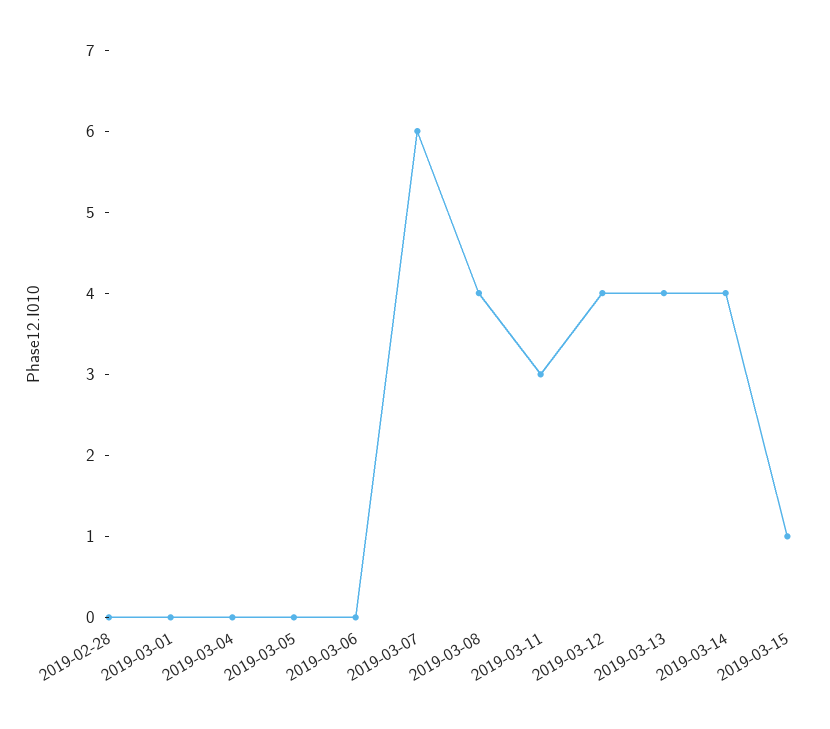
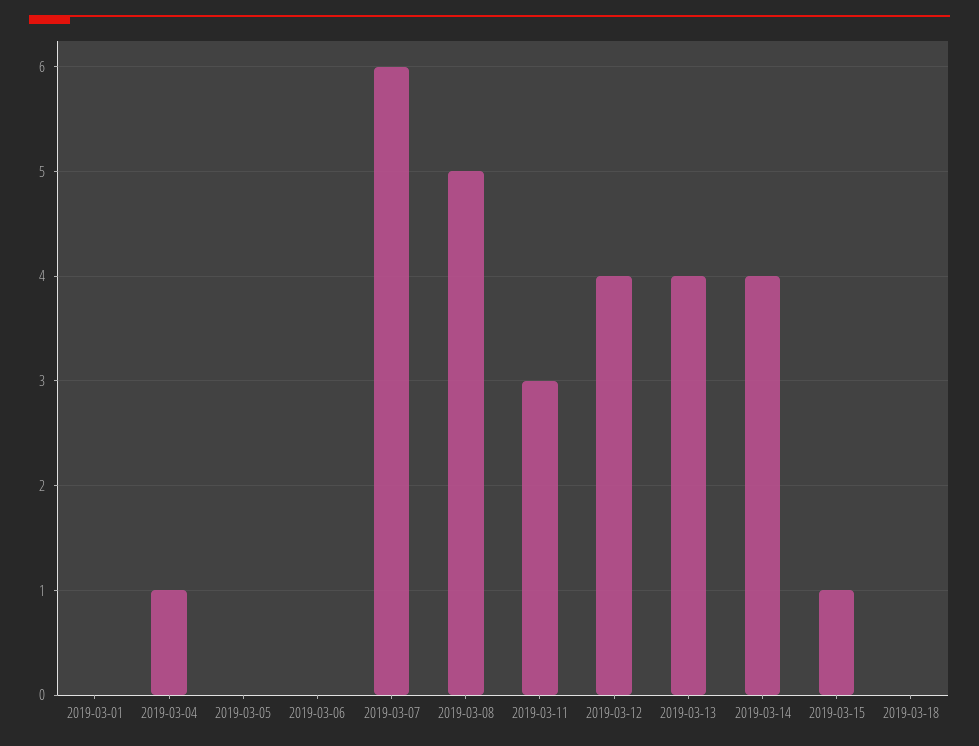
2019-02-28: 0 -> none
2019-03-04: 0 -> 1
2019-03-08: 4 -> 5
2019-03-18: none -> 0

